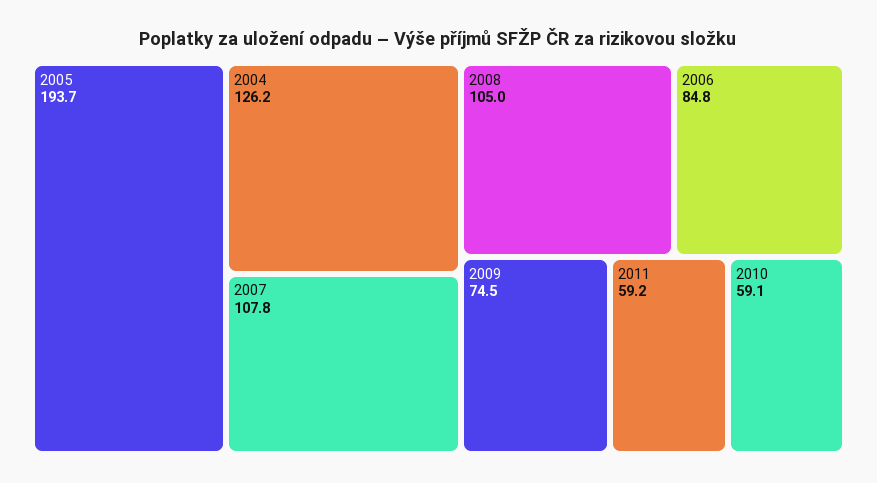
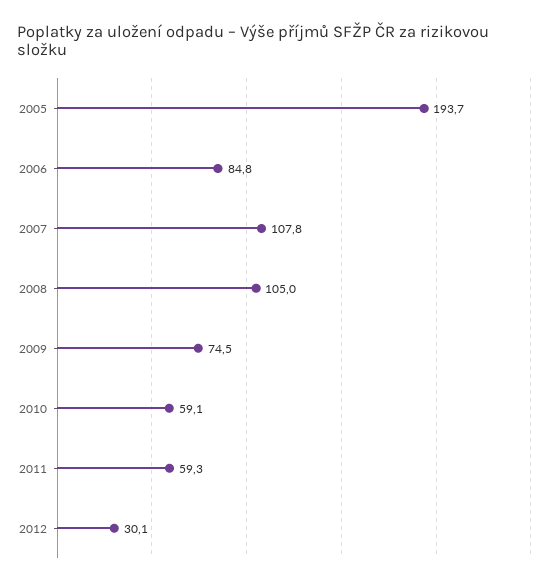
2004: 126.2 -> none
2011: 59.2 -> 59.3
2012: none -> 30.1

